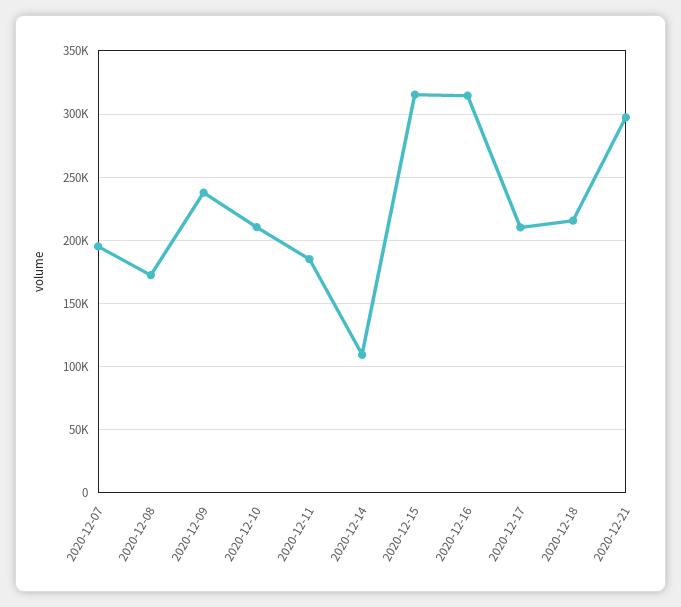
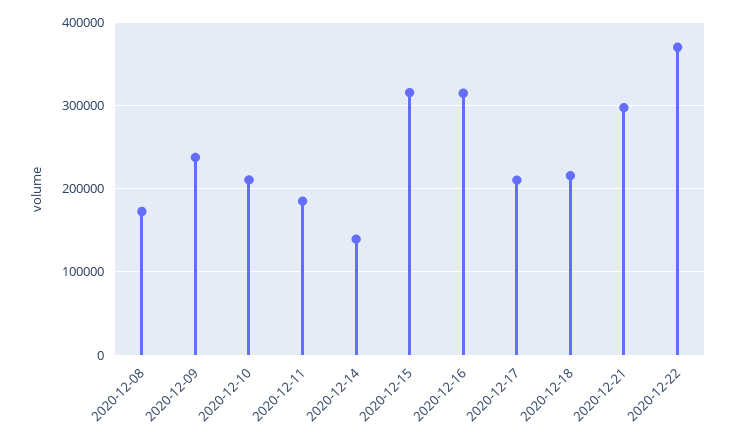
2020-12-07: 195000 -> none
2020-12-14: 110000 -> 140000
2020-12-22: none -> 370000

